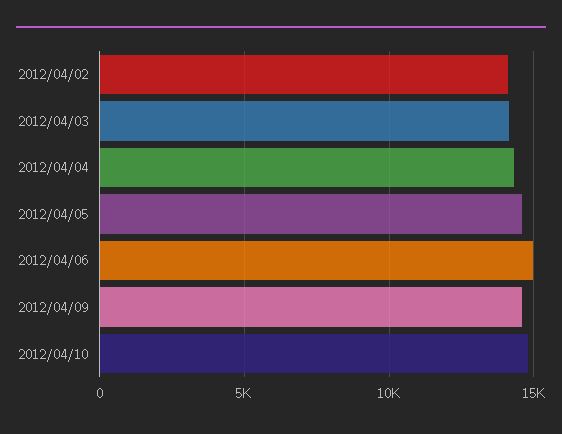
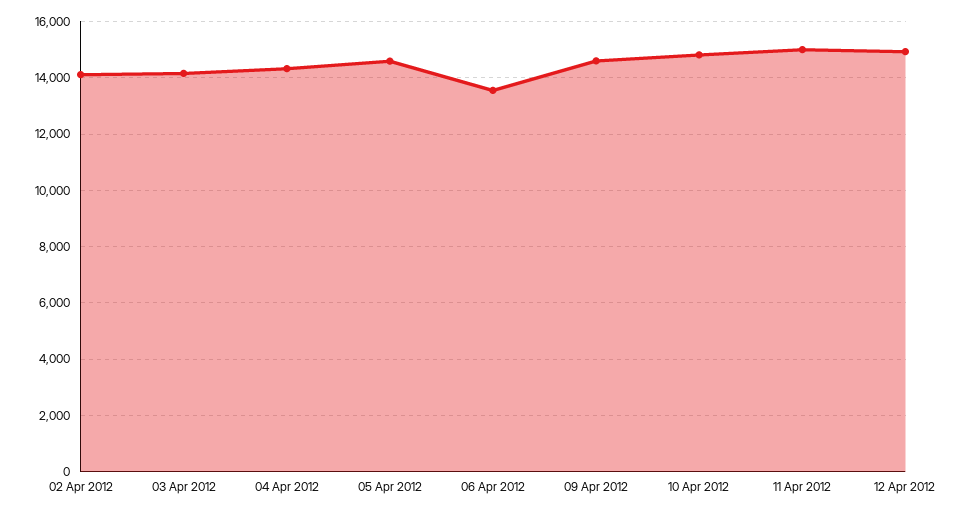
2012/04/06: 15000 -> 13500
11 Apr 2012: none -> 15000
12 Apr 2012: none -> 15000

